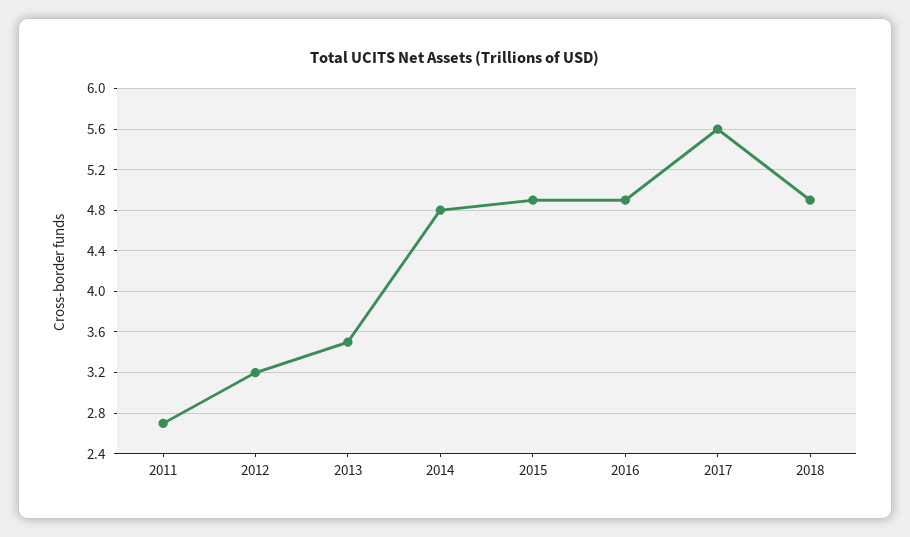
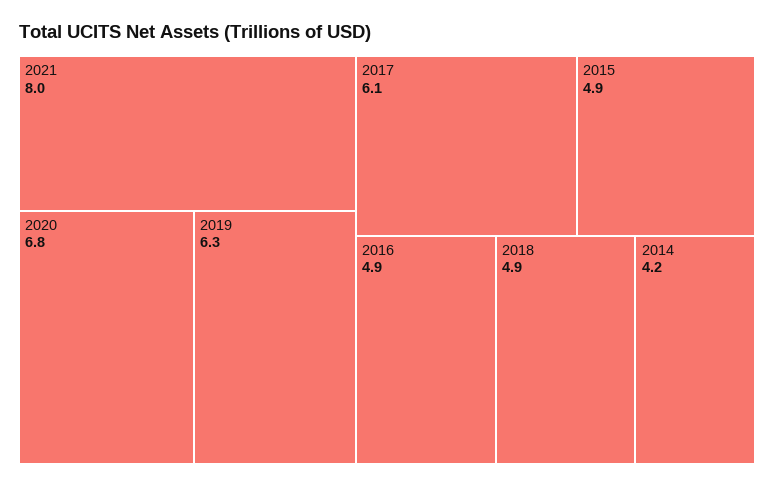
2011: 2.7 -> none
2012: 3.2 -> none
2013: 3.5 -> none
2014: 4.8 -> 4.2
2017: 5.6 -> 6.1
2021: none -> 8
2020: none -> 6.8
2019: none -> 6.3

